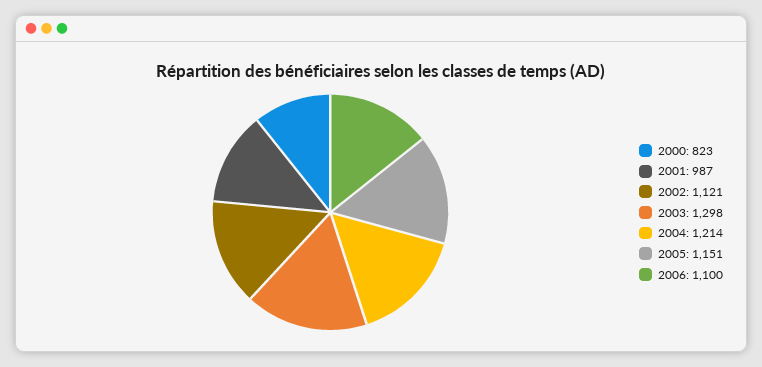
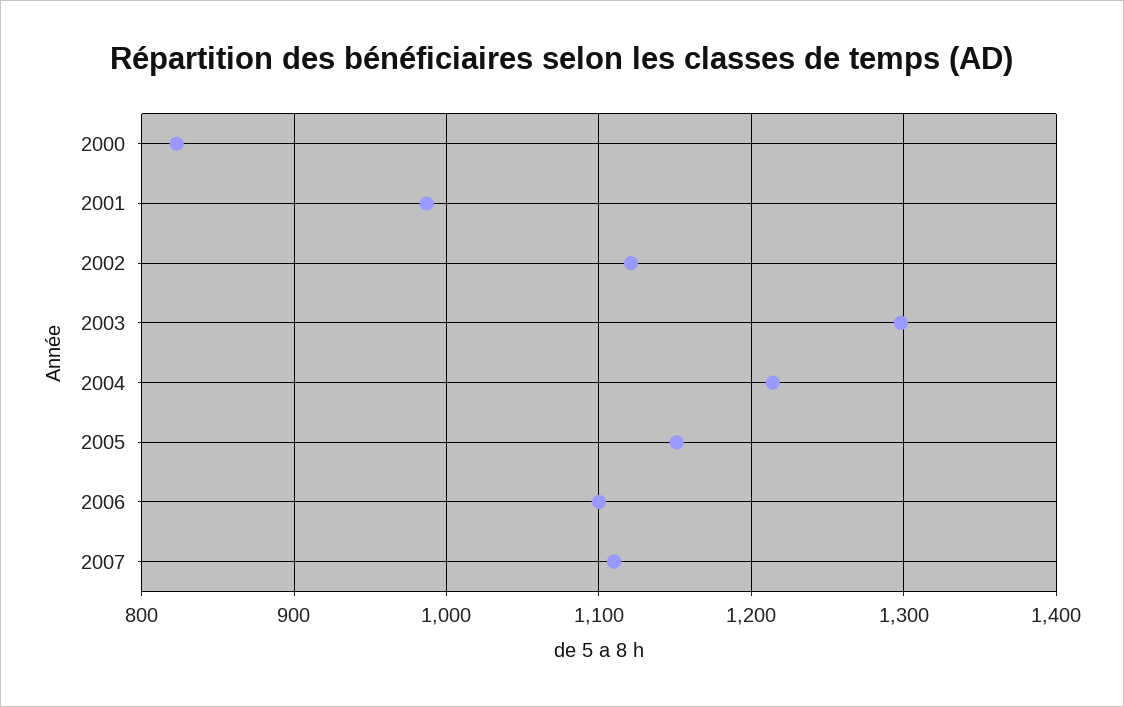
2007: none -> 1110

